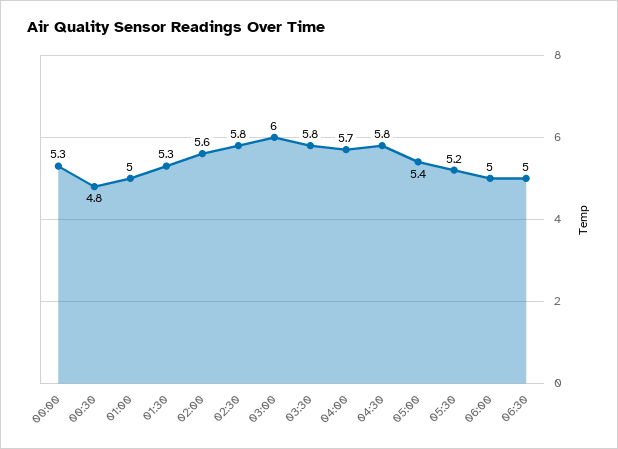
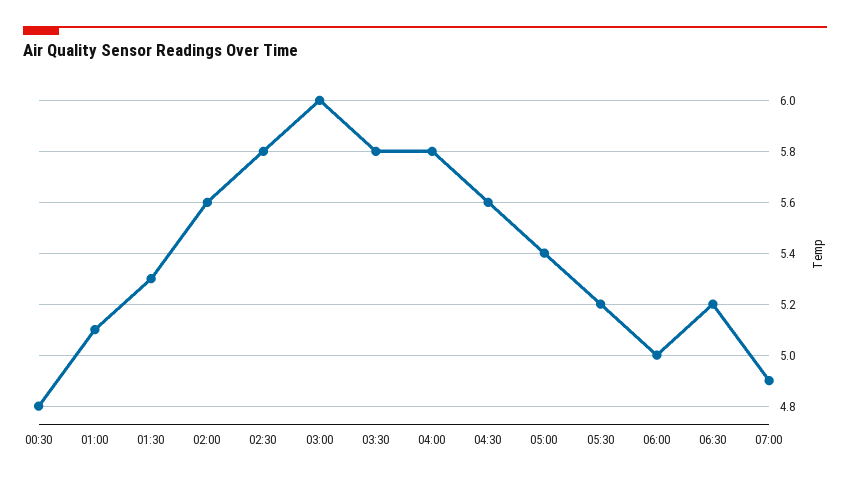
00:00: 5.3 -> none
01:00: 5 -> 5.1
04:00: 5.7 -> 5.8
04:30: 5.8 -> 5.6
06:30: 5 -> 5.2
07:00: none -> 4.9

